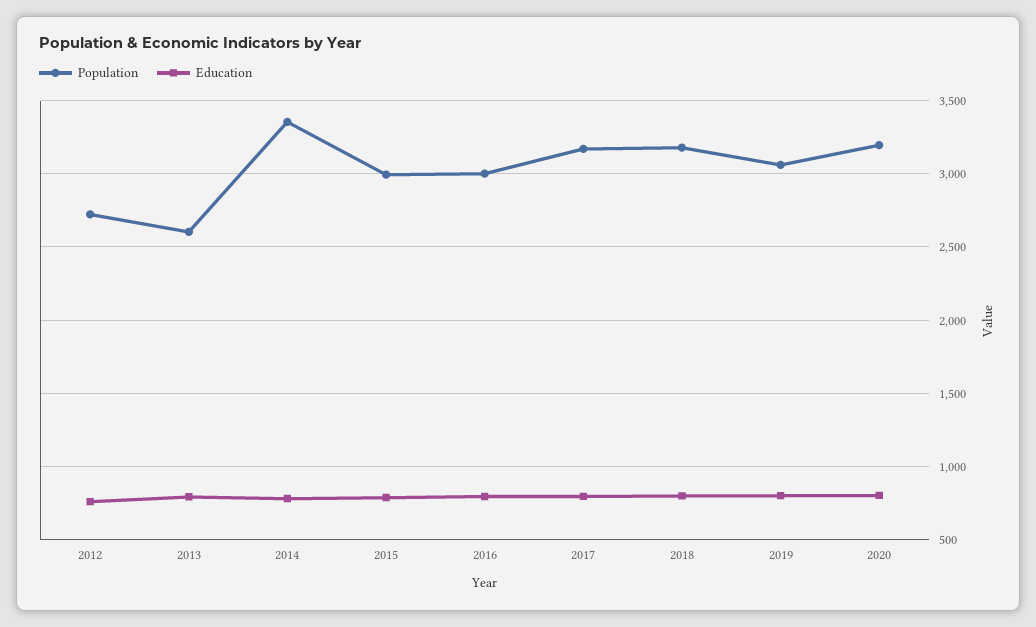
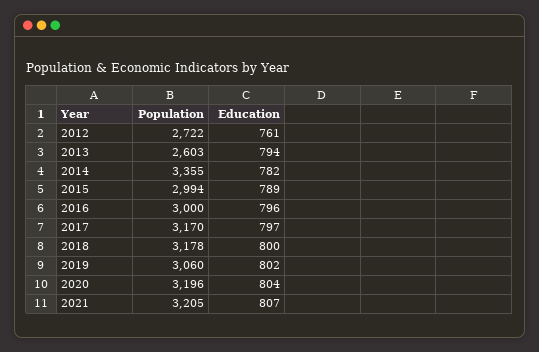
Population, 2021: none -> 3205
Education, 2021: none -> 807

